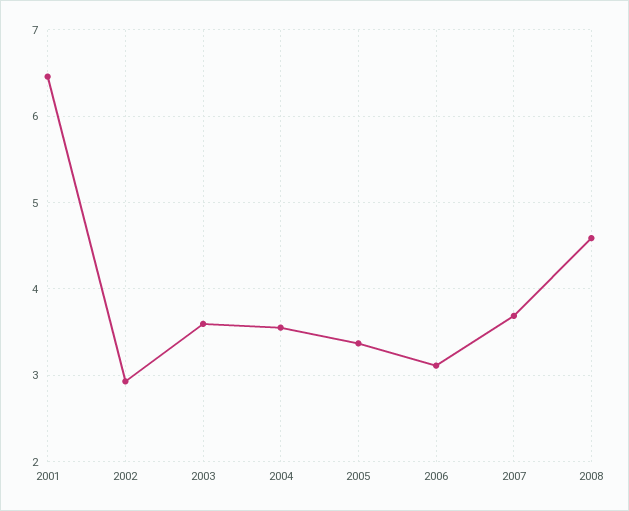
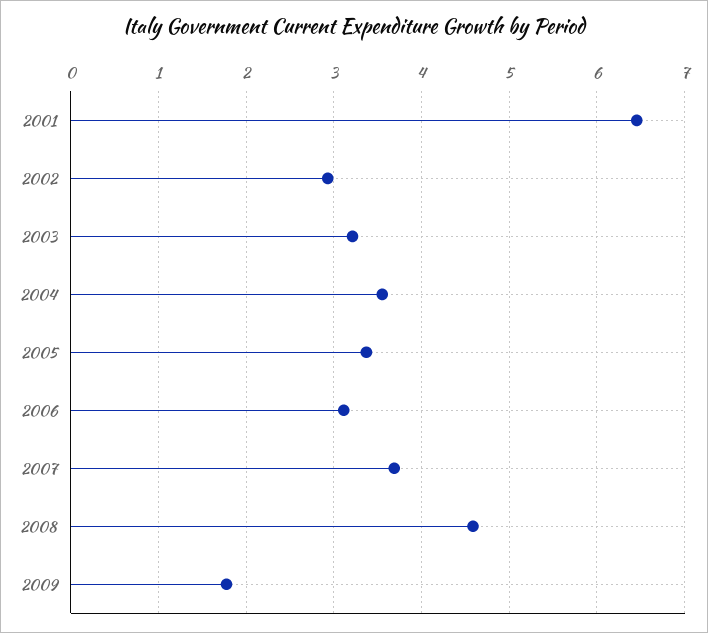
2003: 3.6 -> 3.2
2009: none -> 1.8

